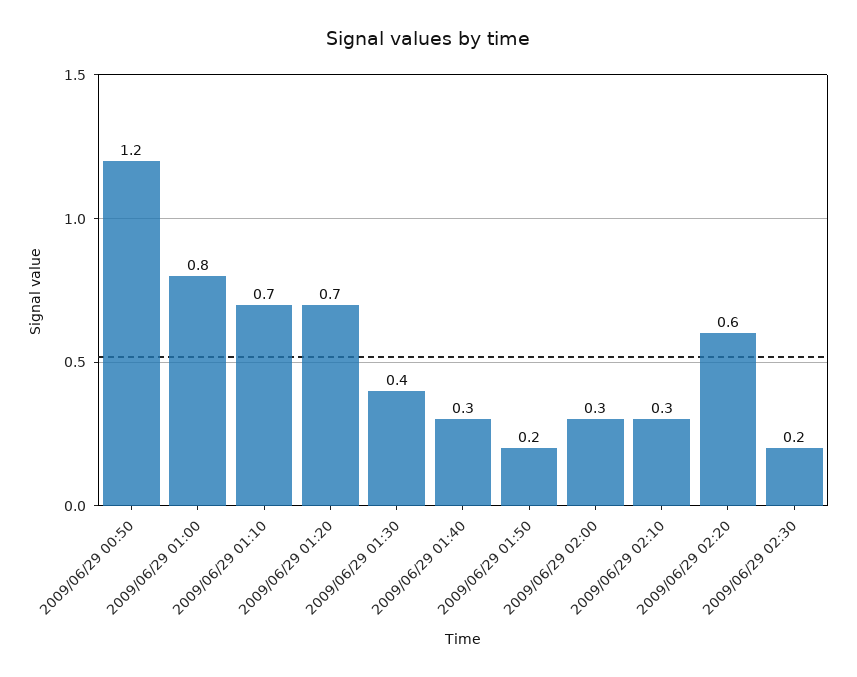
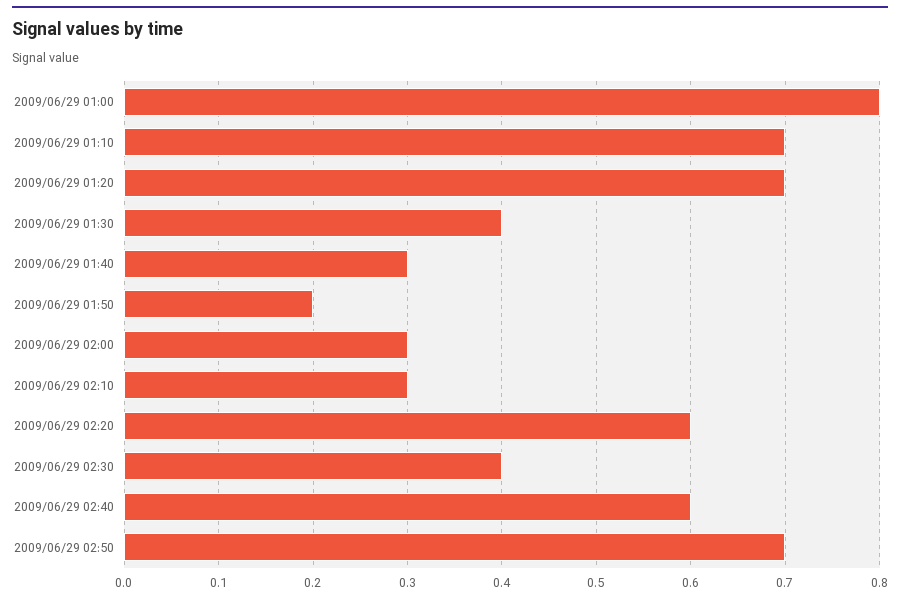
2009/06/29 00:50: 1.2 -> none
2009/06/29 02:30: 0.2 -> 0.4
2009/06/29 02:40: none -> 0.6
2009/06/29 02:50: none -> 0.7

